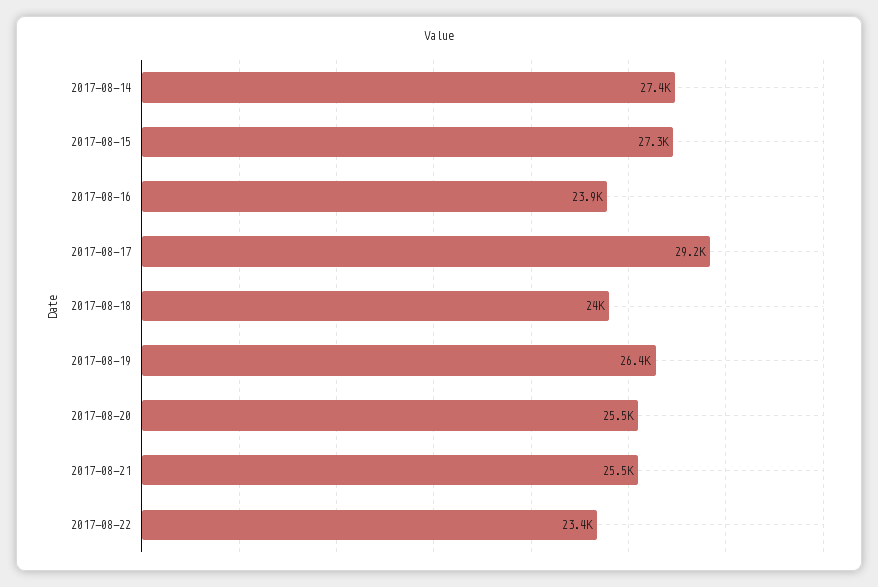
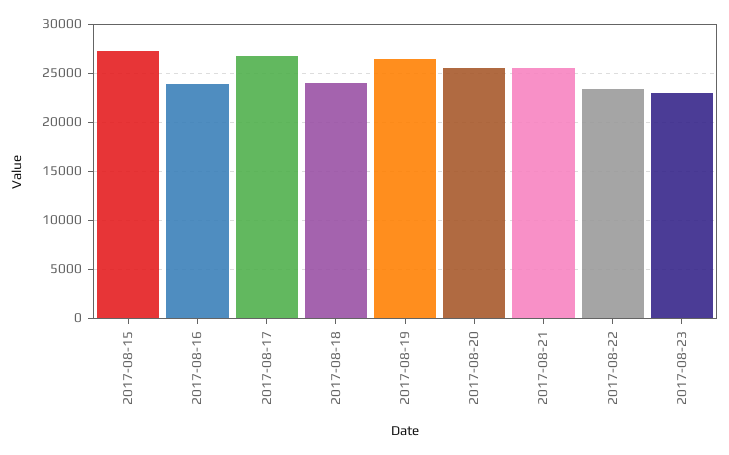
2017-08-14: 27400 -> none
2017-08-17: 29200 -> 27000
2017-08-23: none -> 23000

